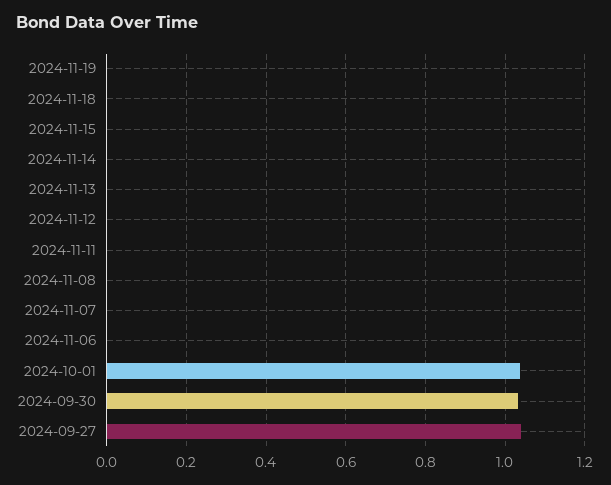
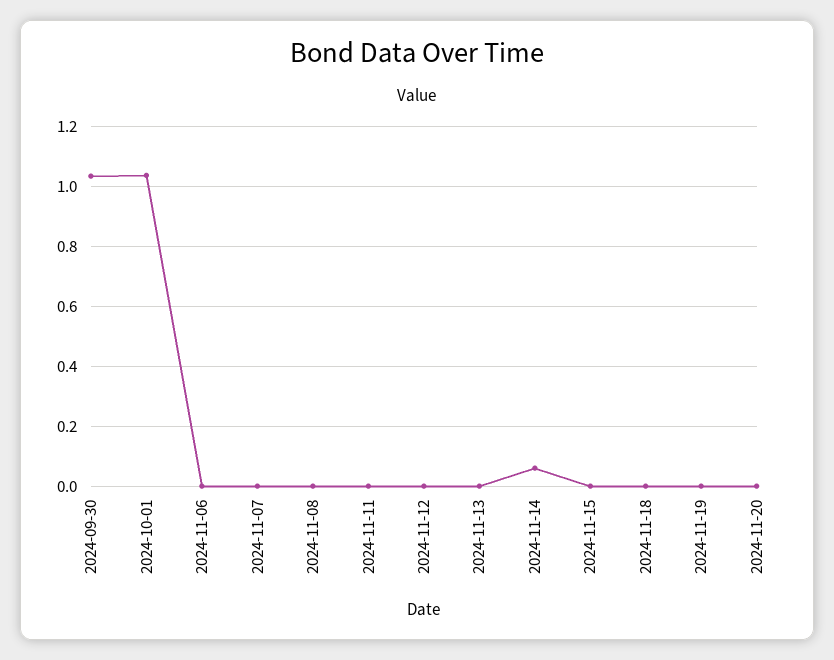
2024-11-14: 0 -> 0.06
2024-09-27: 1.04 -> none
2024-11-20: none -> 0

